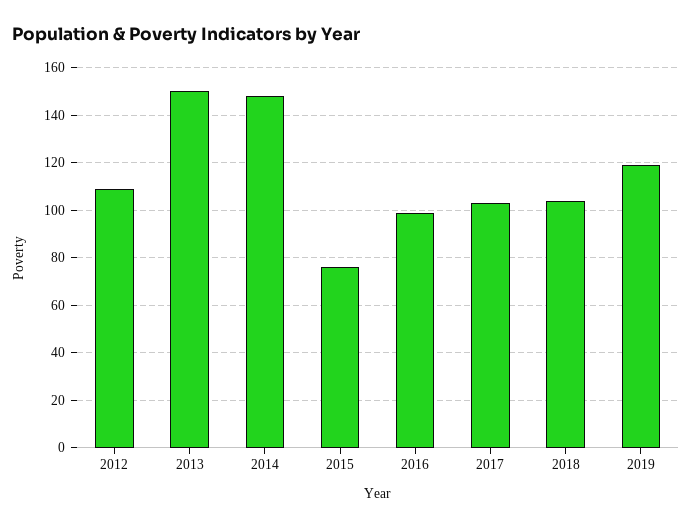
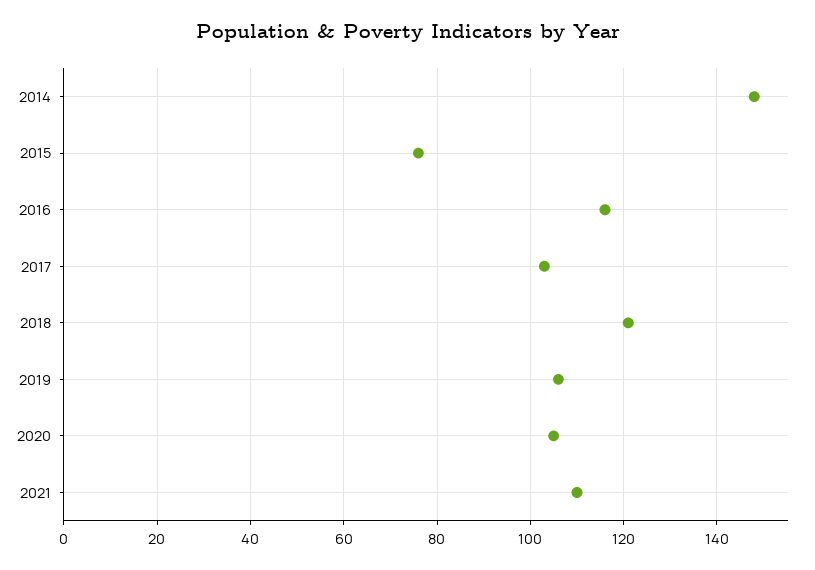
2012: 110 -> none
2013: 150 -> none
2016: 100 -> 115
2018: 105 -> 120
2019: 120 -> 105
2020: none -> 105
2021: none -> 110

